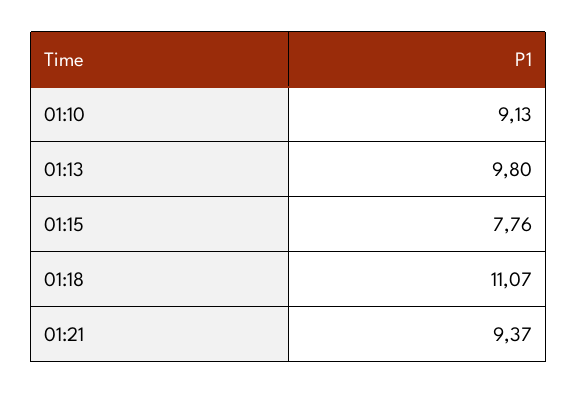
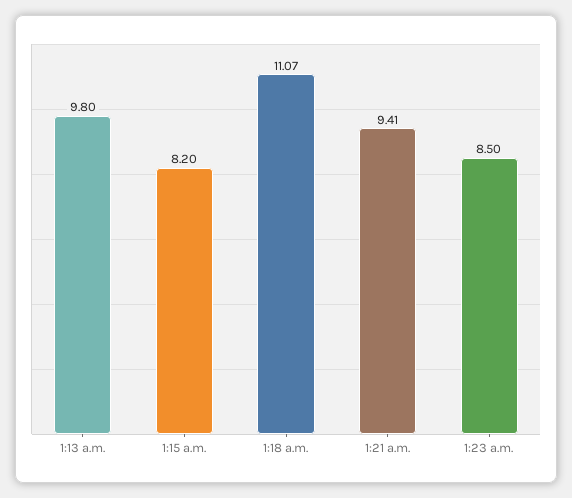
01:10: 9.13 -> none
01:15: 7.76 -> 8.2
01:21: 9.37 -> 9.41
1:23 a.m.: none -> 8.5

